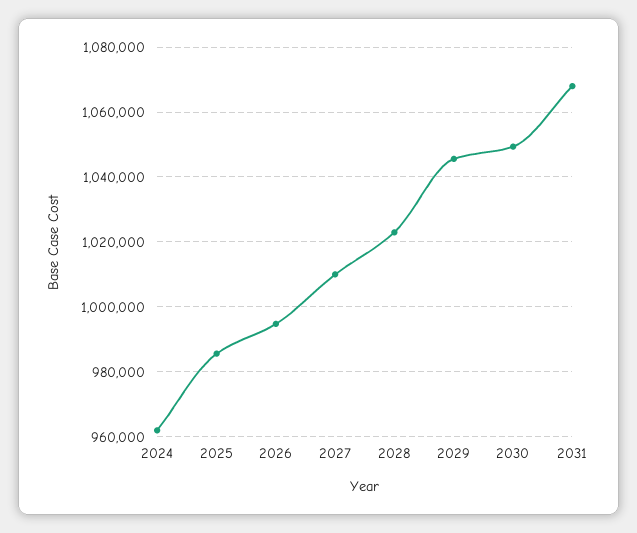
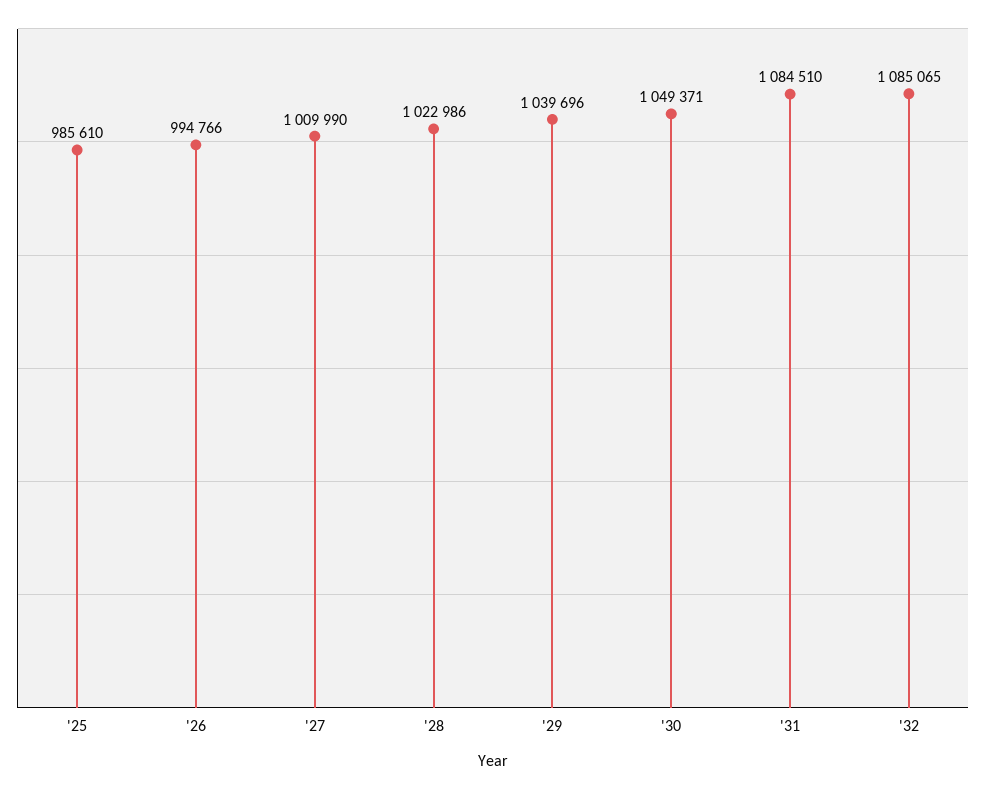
2024: 962000 -> none
2029: 1046000 -> 1039696
2031: 1068000 -> 1084510
'32: none -> 1085065

